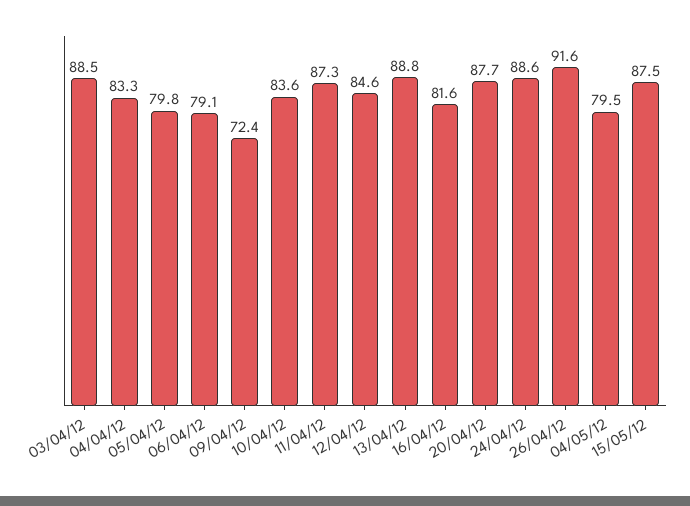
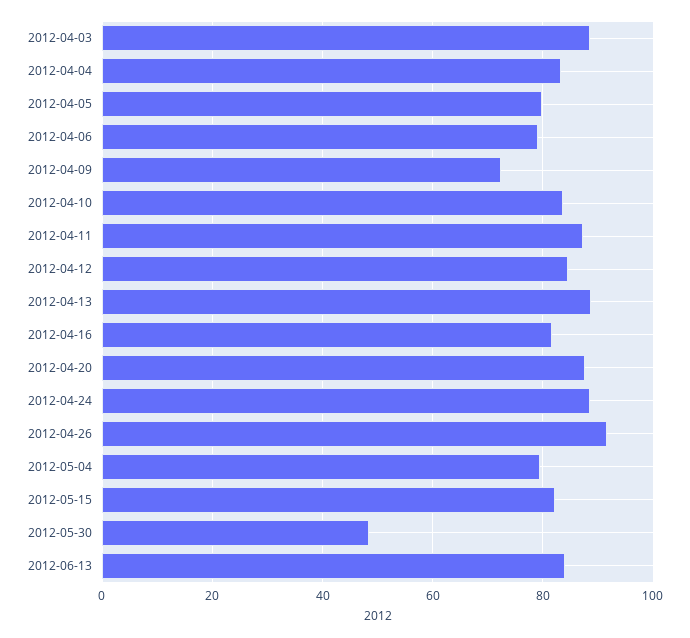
15/05/12: 87.5 -> 82
2012-05-30: none -> 48
2012-06-13: none -> 84

